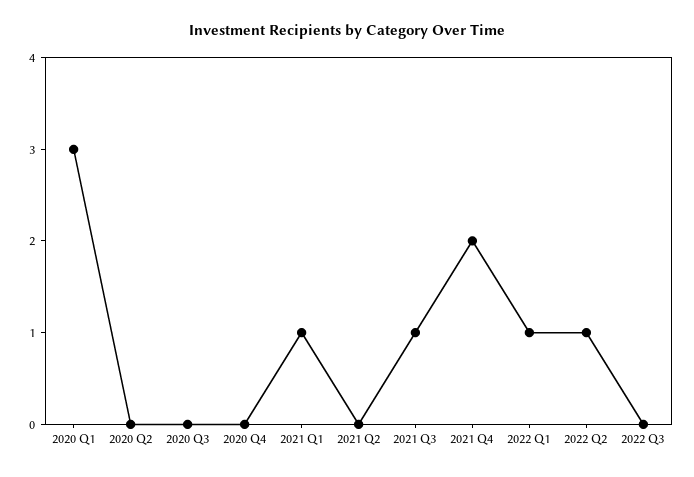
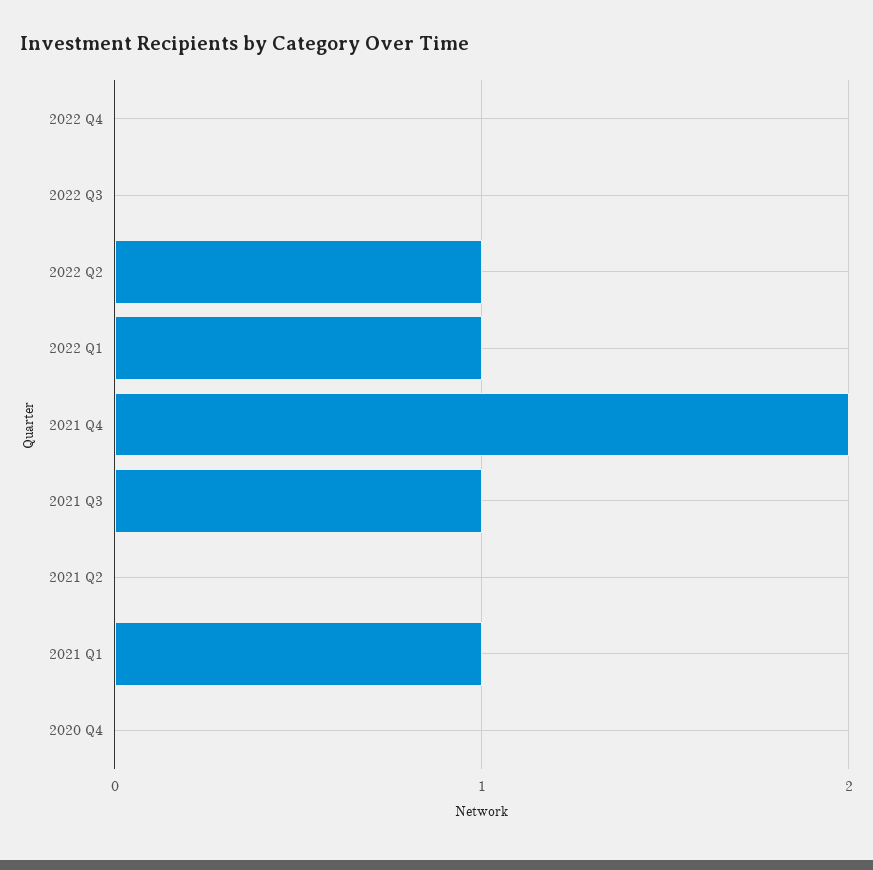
2020 Q1: 3 -> none
2020 Q2: 0 -> none
2020 Q3: 0 -> none
2022 Q4: none -> 0

